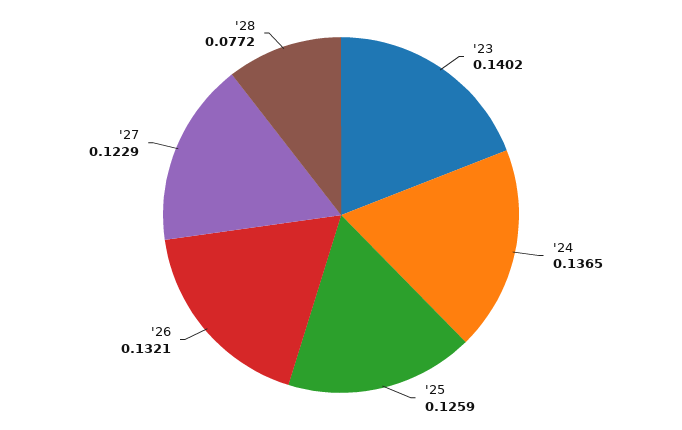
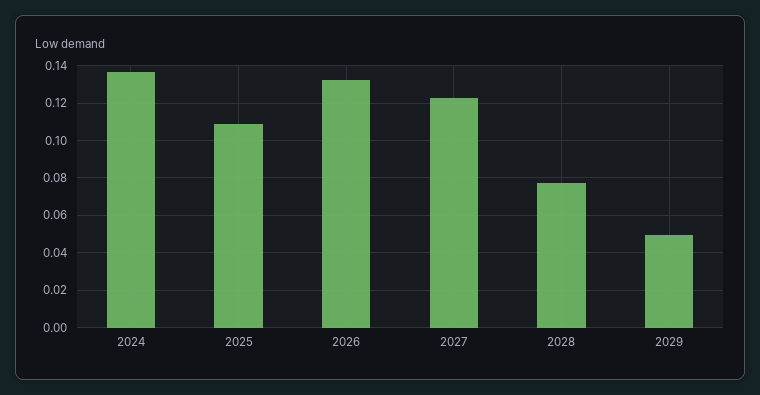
'23: 0.1402 -> none
'25: 0.1259 -> 0.11
2029: none -> 0.05

